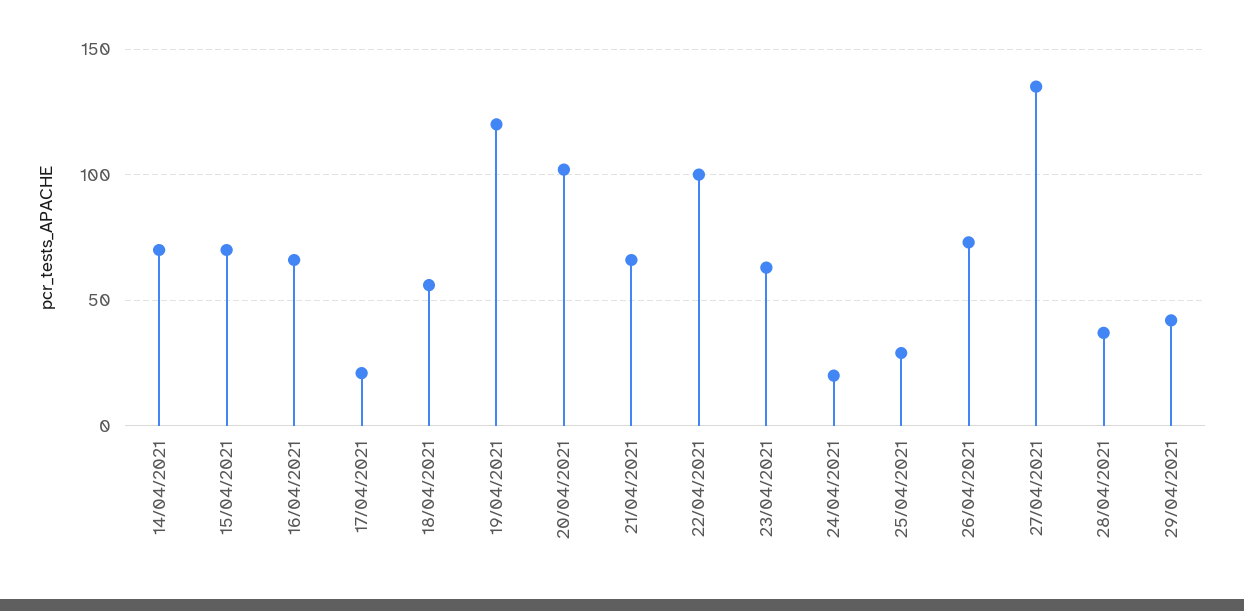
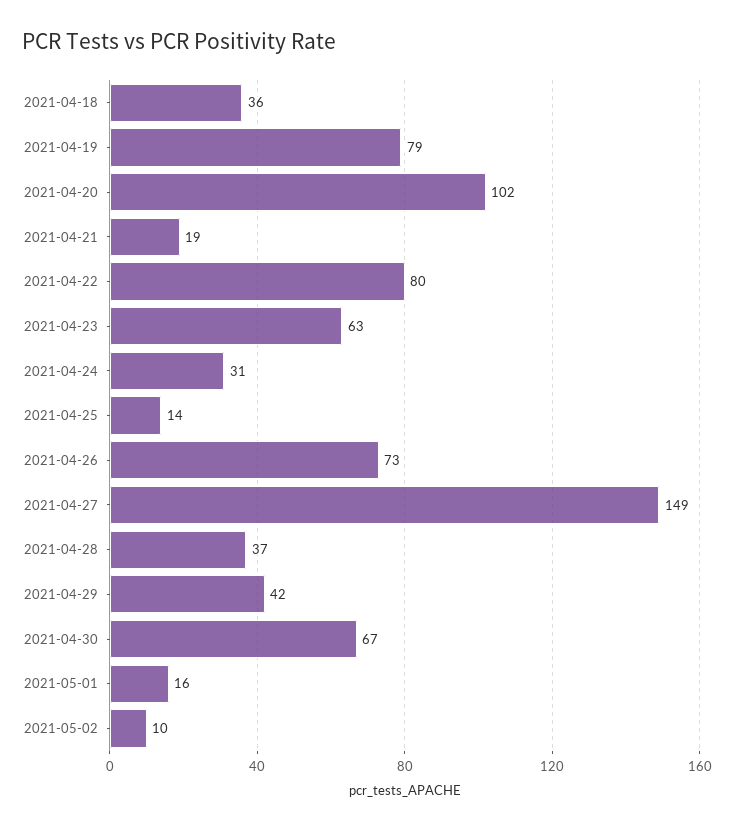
14/04/2021: 70 -> none
15/04/2021: 70 -> none
16/04/2021: 65 -> none
17/04/2021: 20 -> none
18/04/2021: 55 -> 36
19/04/2021: 120 -> 79
21/04/2021: 65 -> 19
22/04/2021: 100 -> 80
24/04/2021: 20 -> 31
25/04/2021: 30 -> 14
27/04/2021: 135 -> 149
2021-04-30: none -> 67
2021-05-01: none -> 16
2021-05-02: none -> 10

